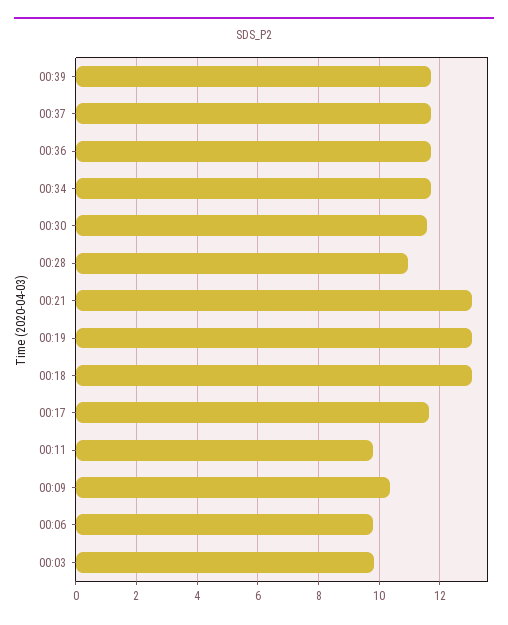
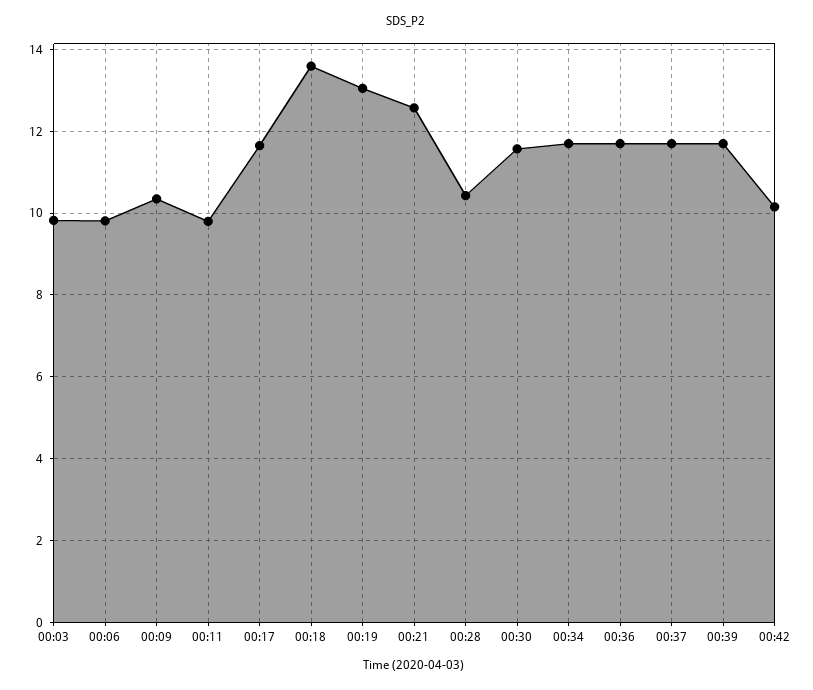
00:28: 11 -> 10.4
00:21: 13 -> 12.6
00:18: 13 -> 13.6
00:42: none -> 10.2

